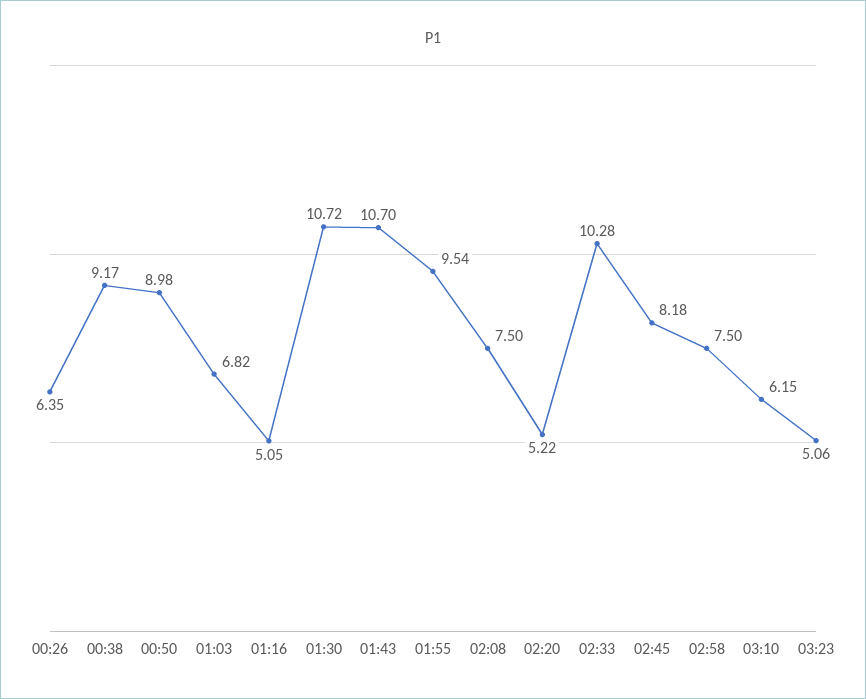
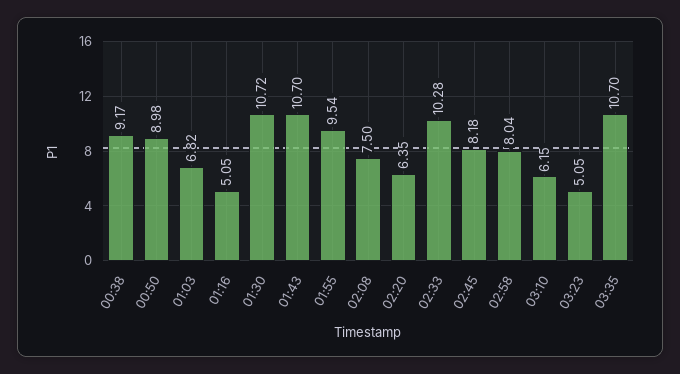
00:26: 6.35 -> none
02:20: 5.22 -> 6.35
02:58: 7.5 -> 8.04
03:23: 5.06 -> 5.05
03:35: none -> 10.7

